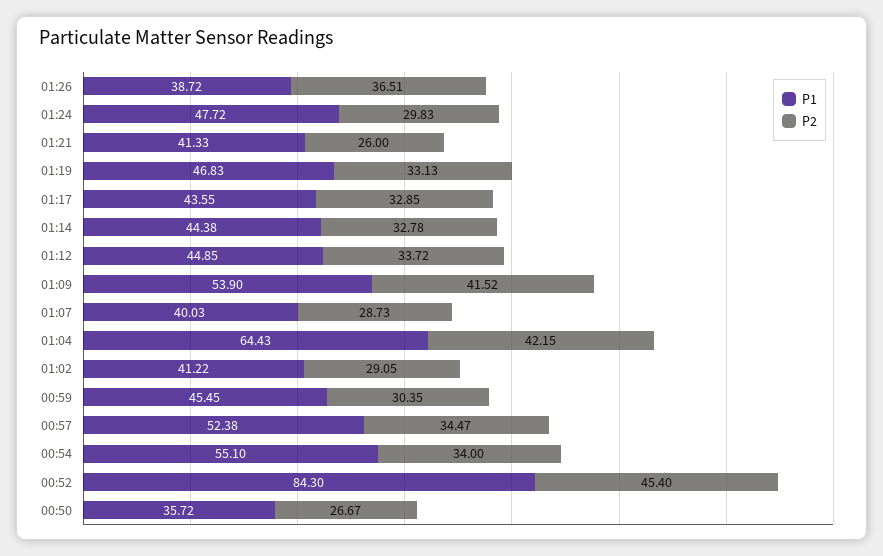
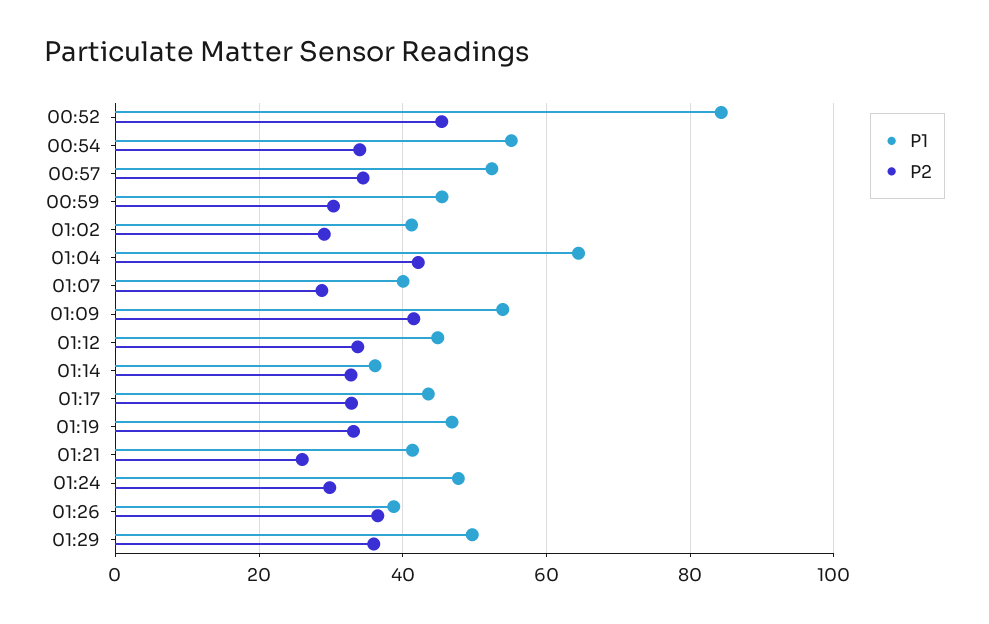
P1, 01:14: 44.38 -> 36
P1, 00:50: 35.72 -> none
P2, 00:50: 26.67 -> none
P1, 01:29: none -> 50
P2, 01:29: none -> 36

